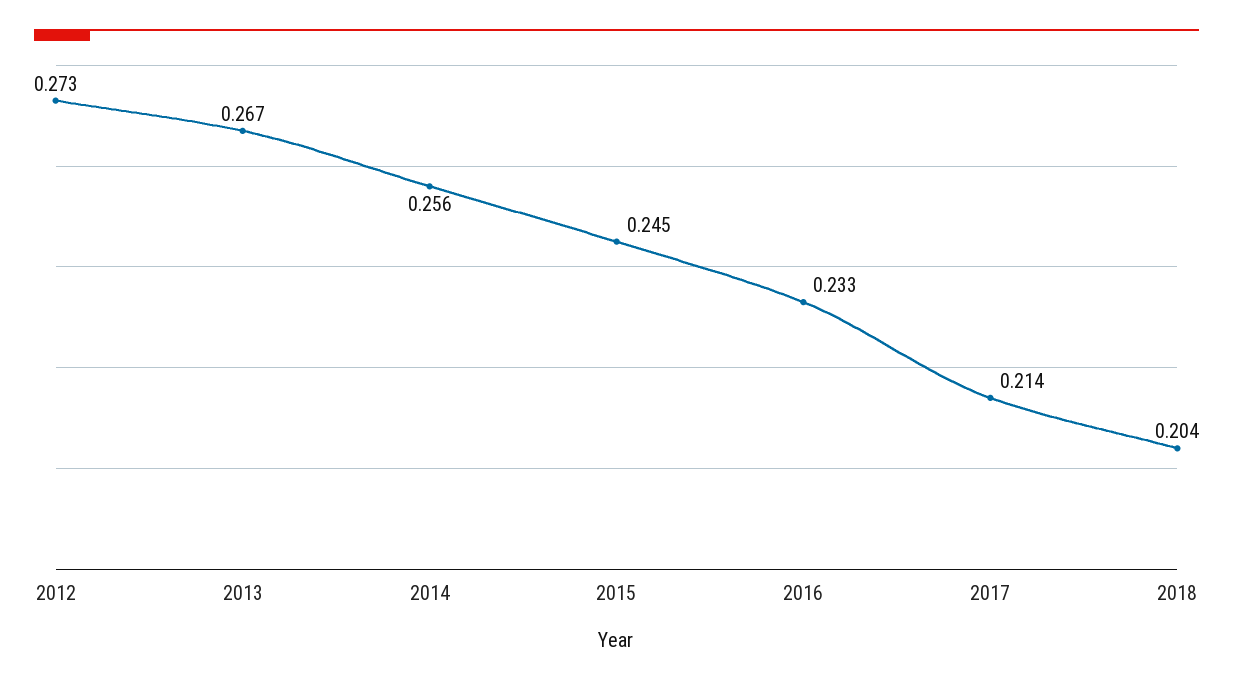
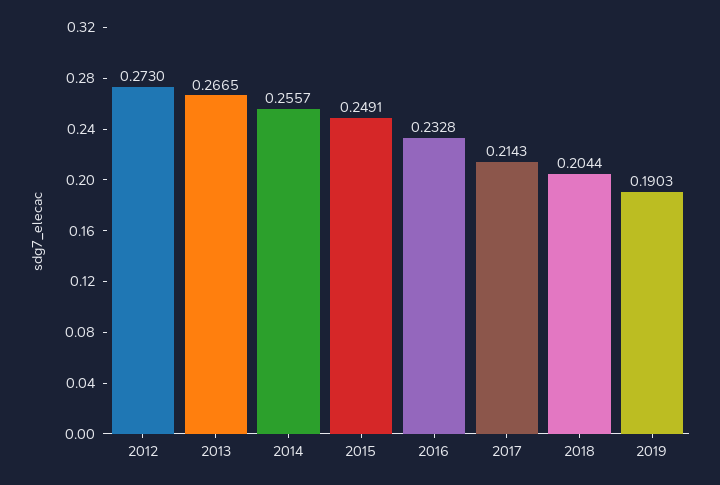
2015: 0.245 -> 0.2491
2019: none -> 0.1903

